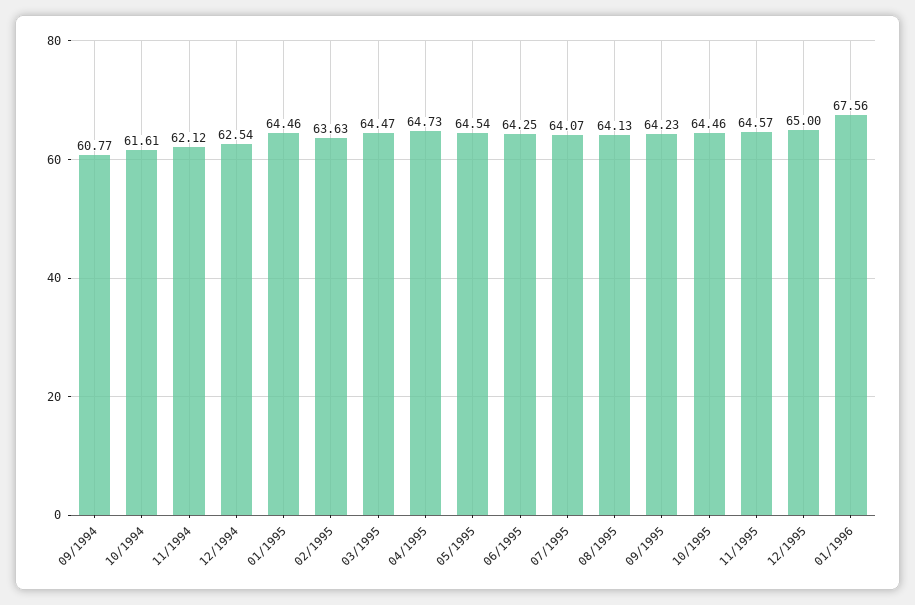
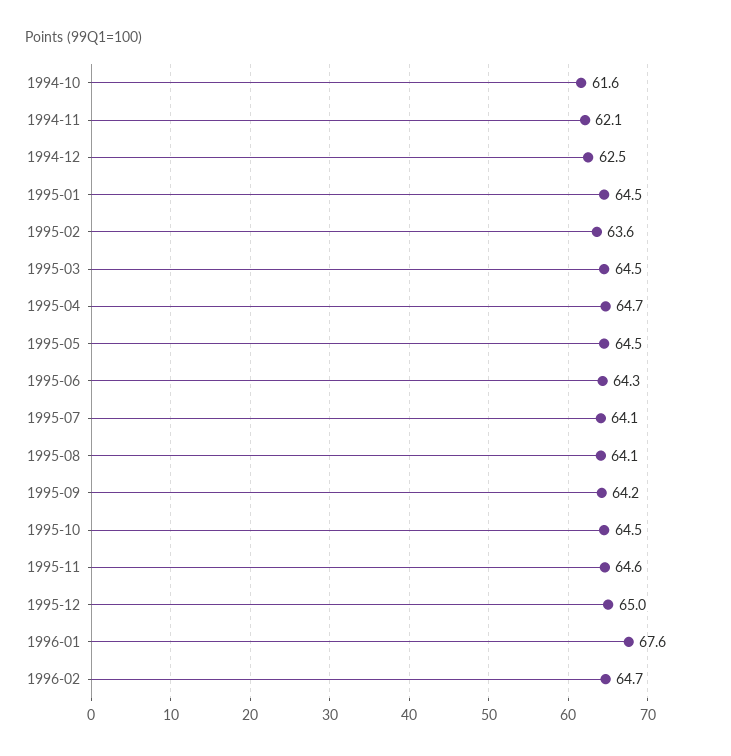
09/1994: 60.77 -> none
1996-02: none -> 64.7

